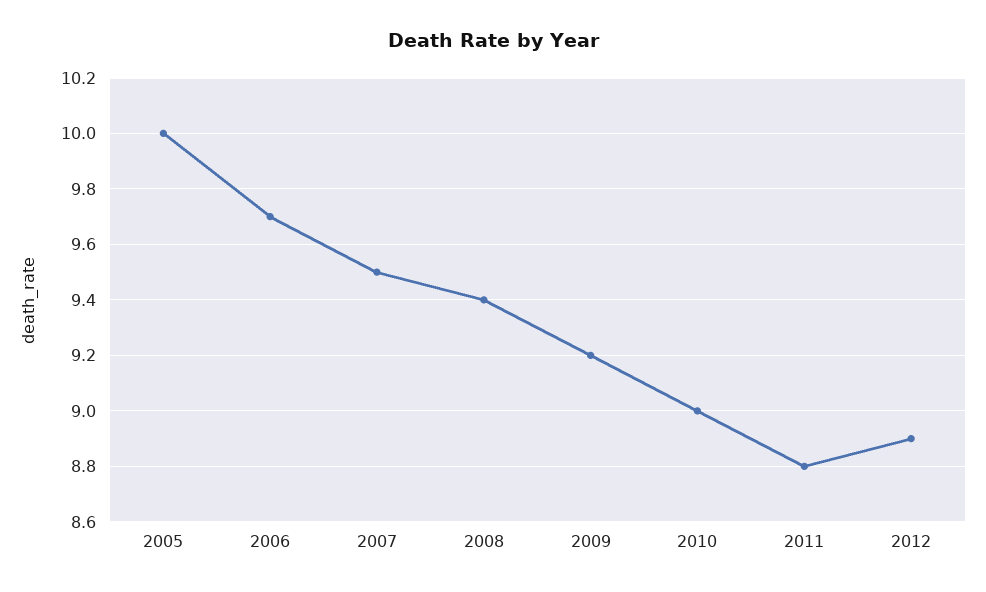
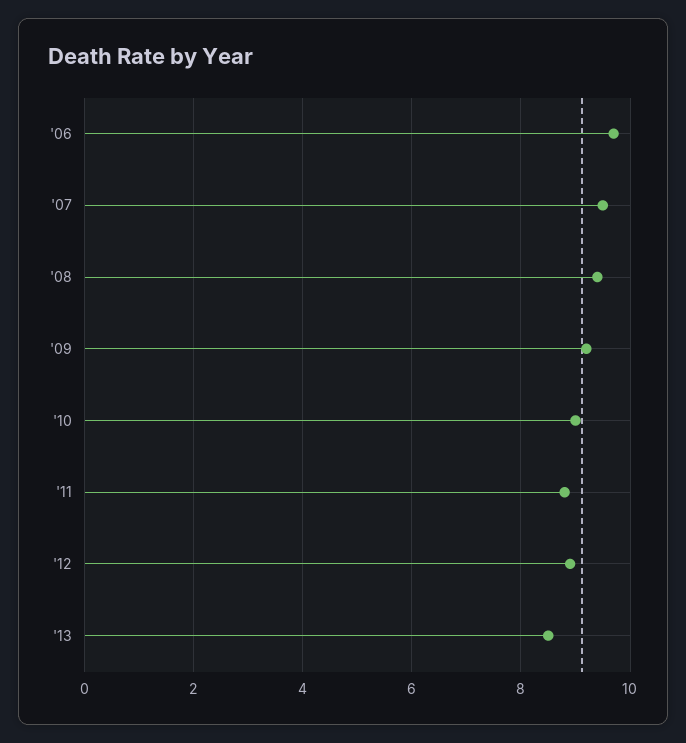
2005: 10 -> none
'13: none -> 8.5

